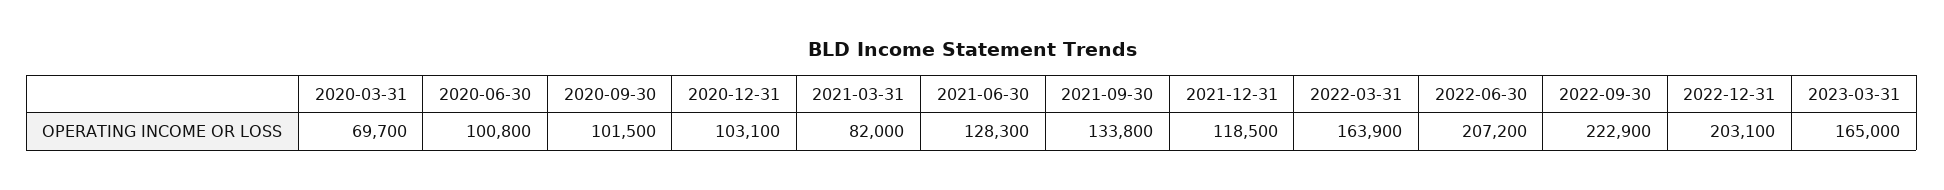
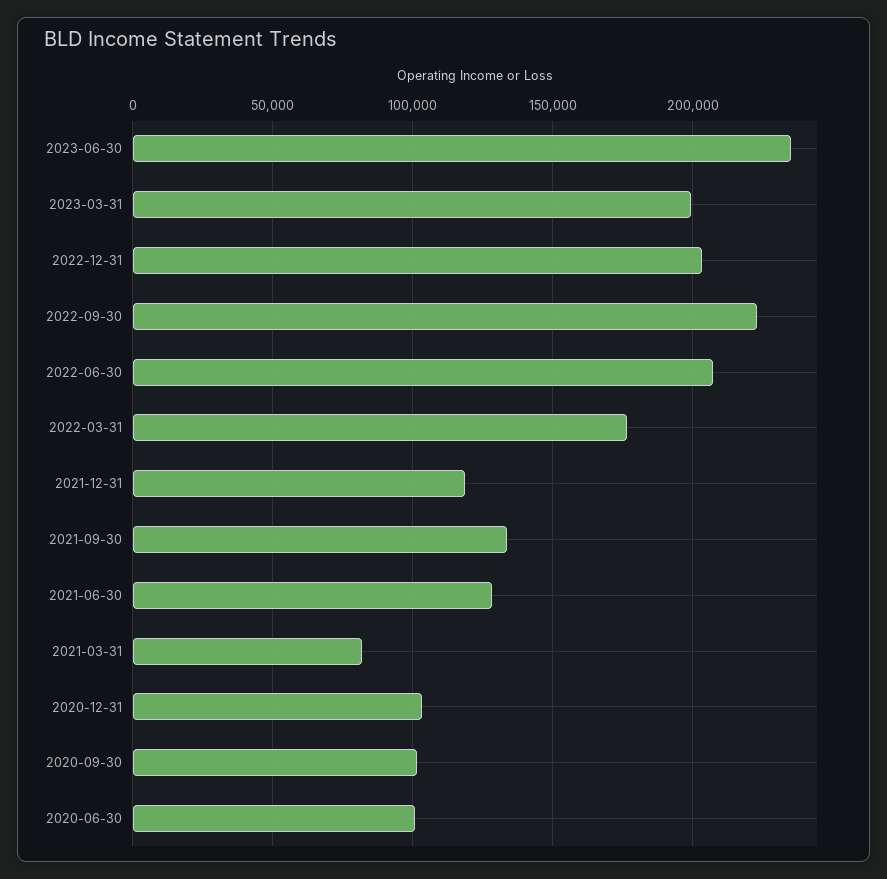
2020-03-31: 69700 -> none
2022-03-31: 163900 -> 175000
2023-03-31: 165000 -> 200000
2023-06-30: none -> 235000

